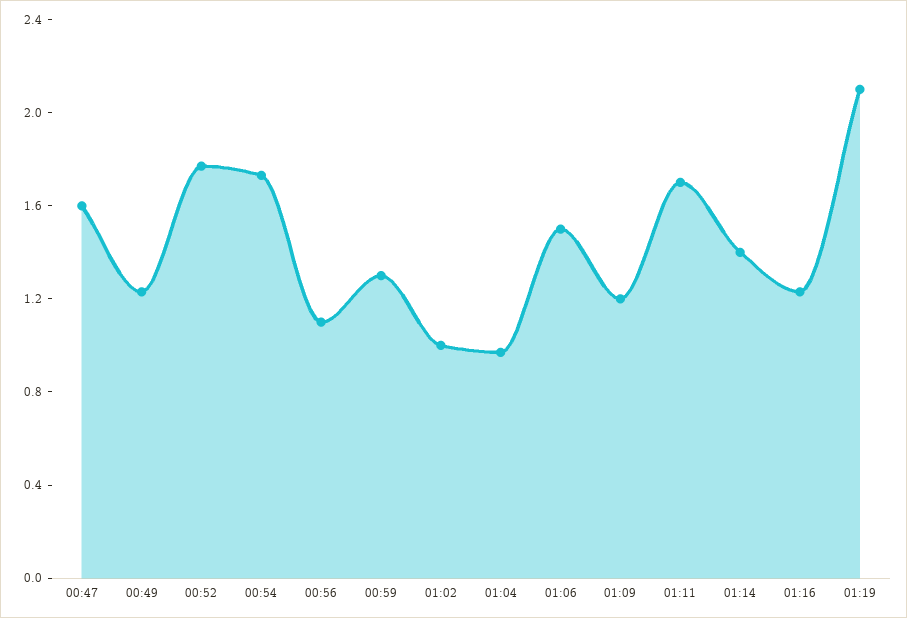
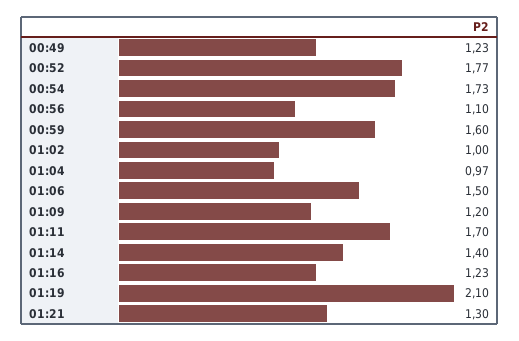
00:47: 1.6 -> none
00:59: 1.3 -> 1.6
01:21: none -> 1.3

